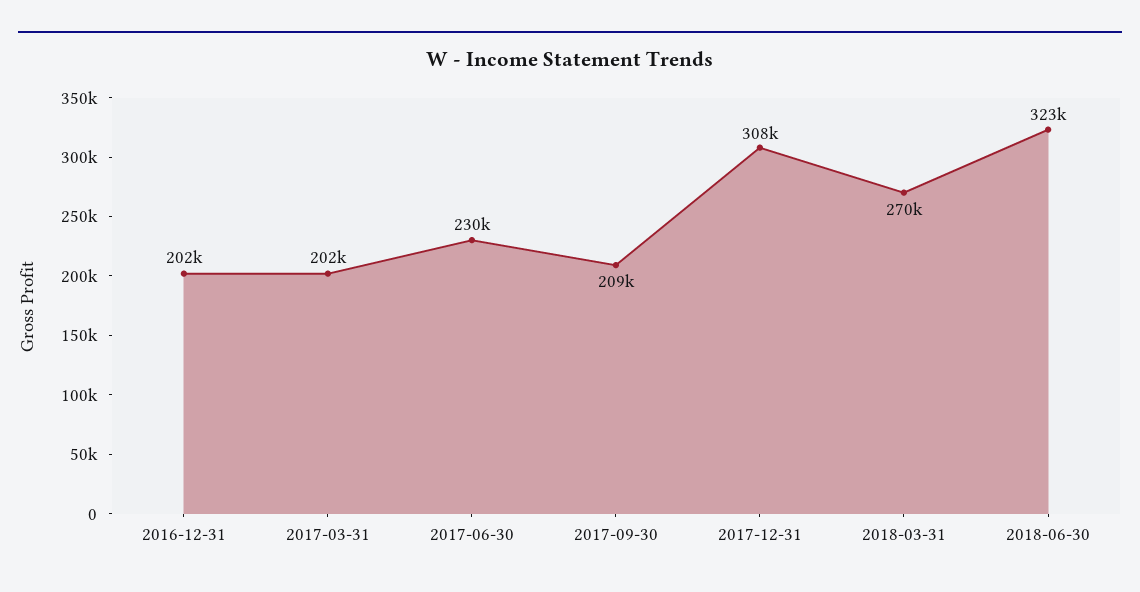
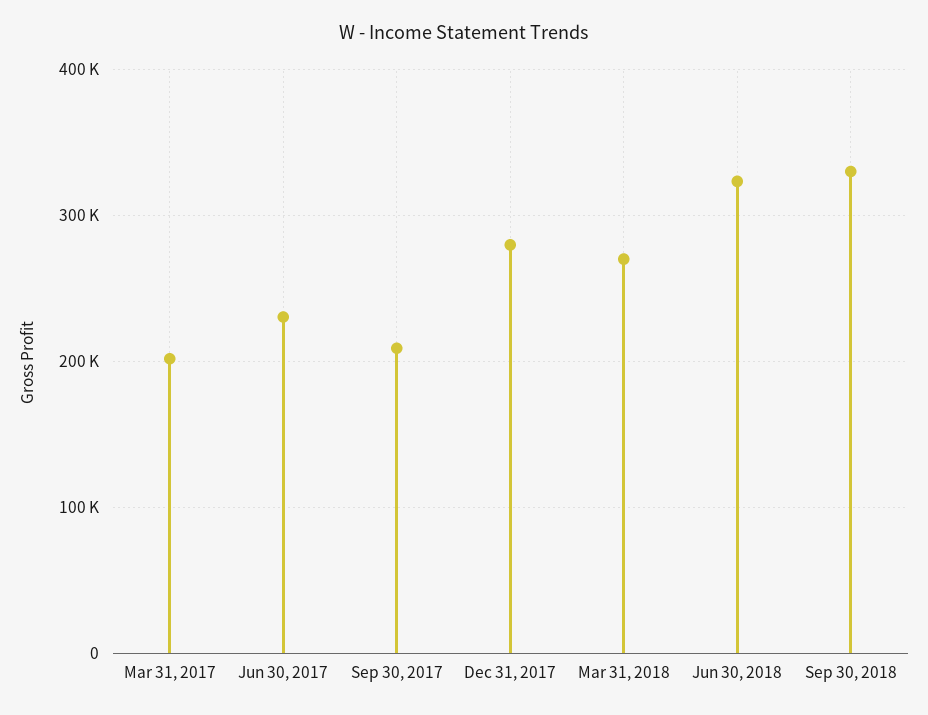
2016-12-31: 202000 -> none
2017-12-31: 308000 -> 280000
Sep 30, 2018: none -> 330000

